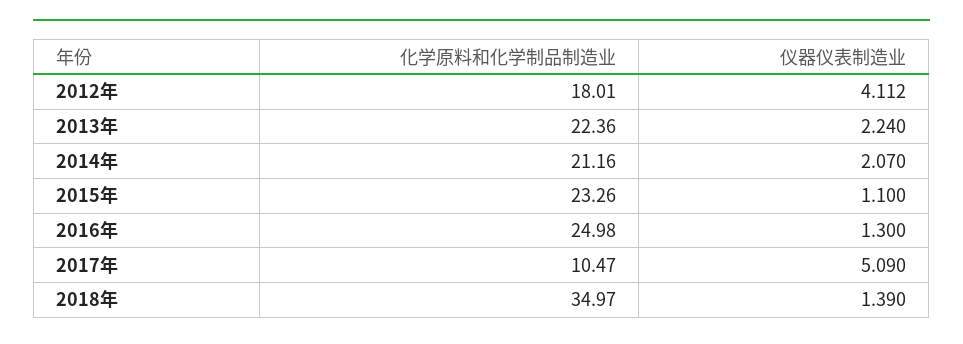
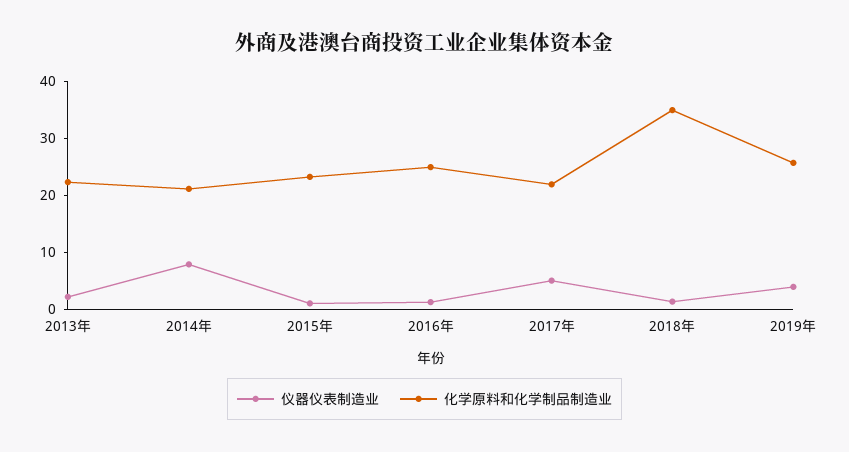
化学原料和化学制品制造业, 2012年: 18.01 -> none
仪器仪表制造业, 2012年: 4.112 -> none
仪器仪表制造业, 2014年: 2.07 -> 8
化学原料和化学制品制造业, 2017年: 10.47 -> 22
仪器仪表制造业, 2019年: none -> 4
化学原料和化学制品制造业, 2019年: none -> 26

